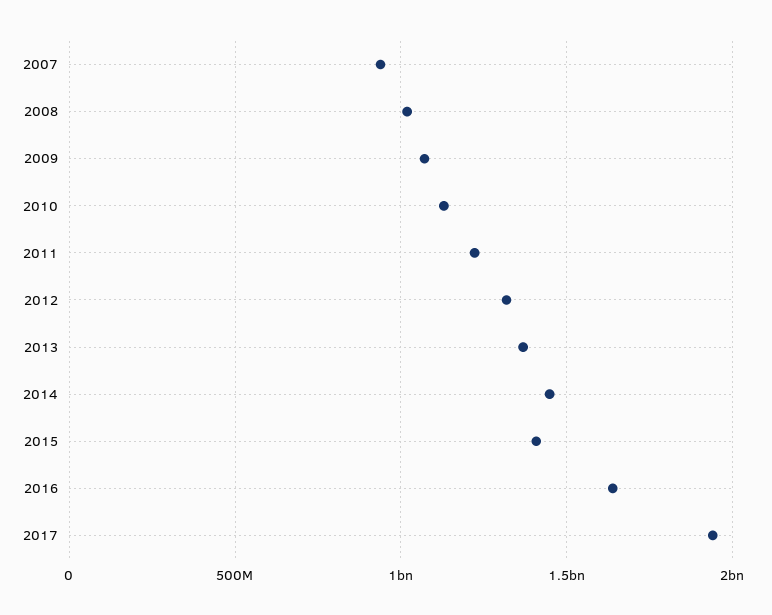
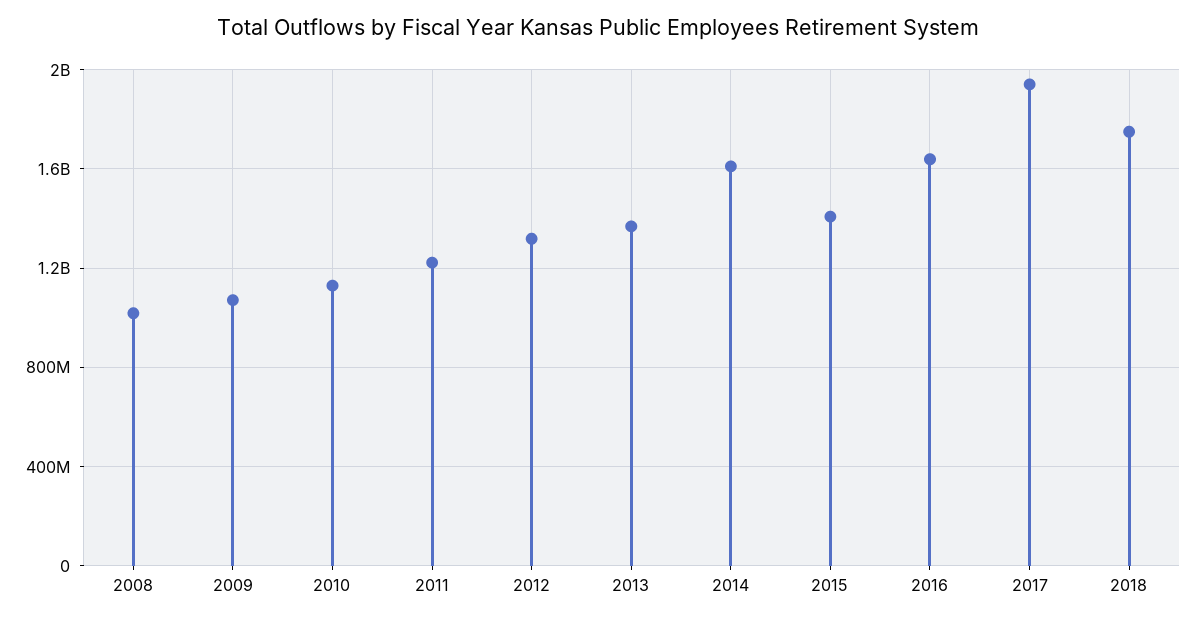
2007: 950000000 -> none
2014: 1450000000 -> 1600000000
2018: none -> 1750000000

